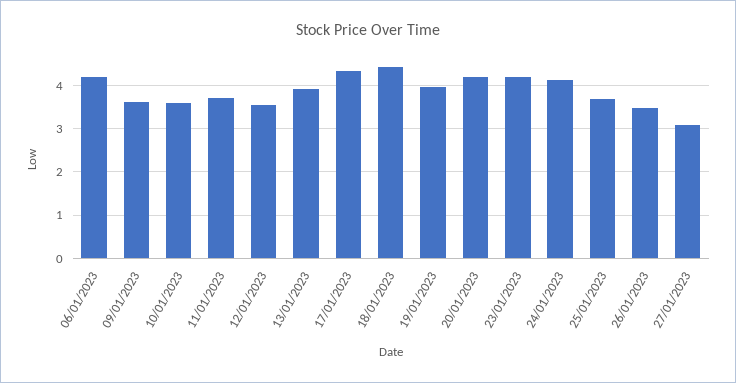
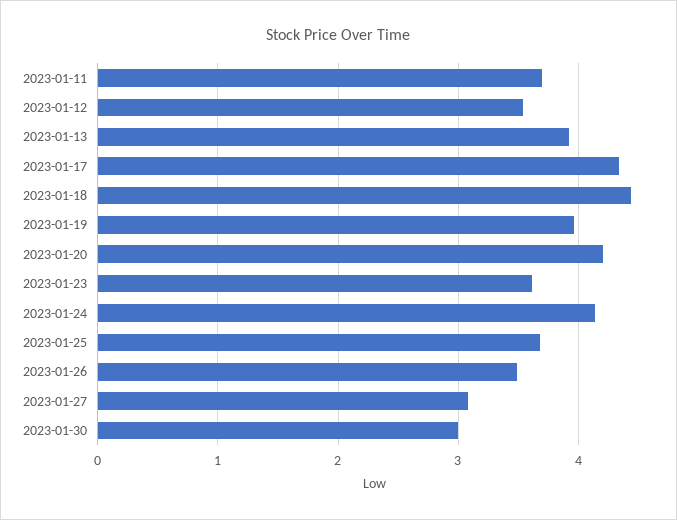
06/01/2023: 4.2 -> none
09/01/2023: 3.6 -> none
10/01/2023: 3.6 -> none
23/01/2023: 4.2 -> 3.6
2023-01-30: none -> 3

